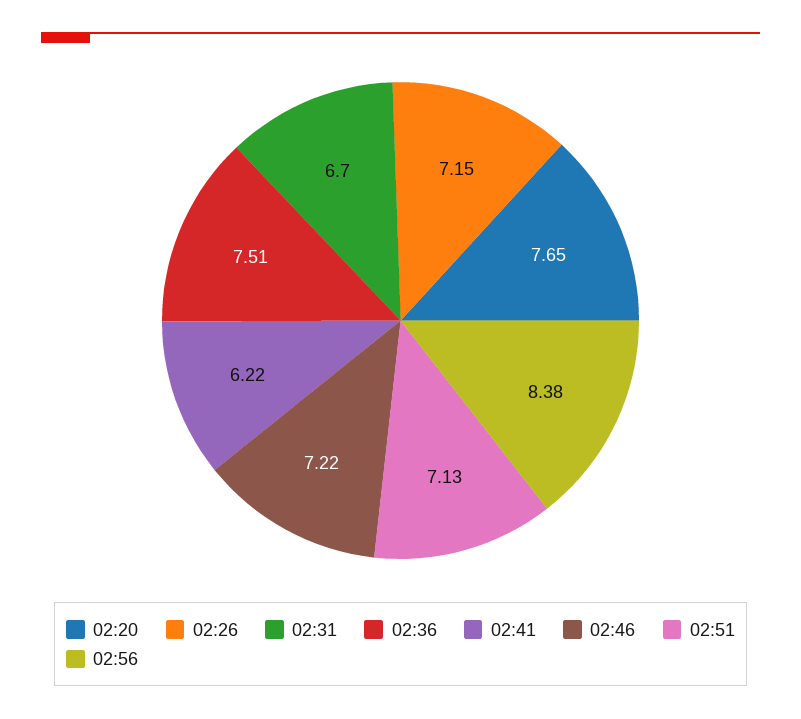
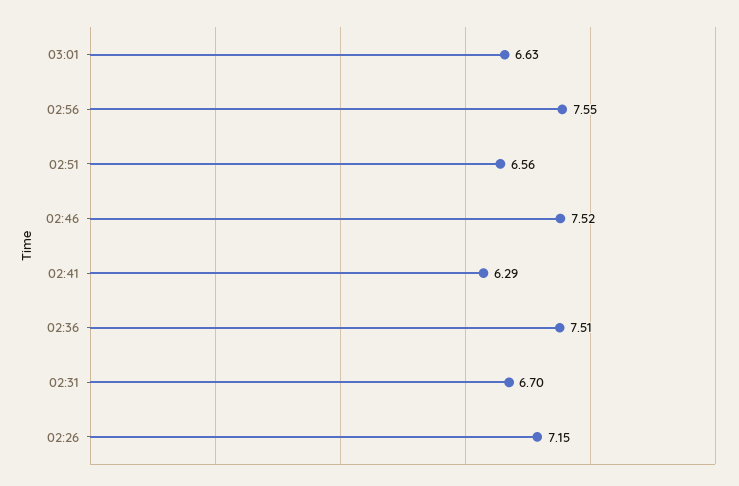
02:20: 7.65 -> none
02:41: 6.22 -> 6.29
02:46: 7.22 -> 7.52
02:51: 7.13 -> 6.56
02:56: 8.38 -> 7.55
03:01: none -> 6.63

